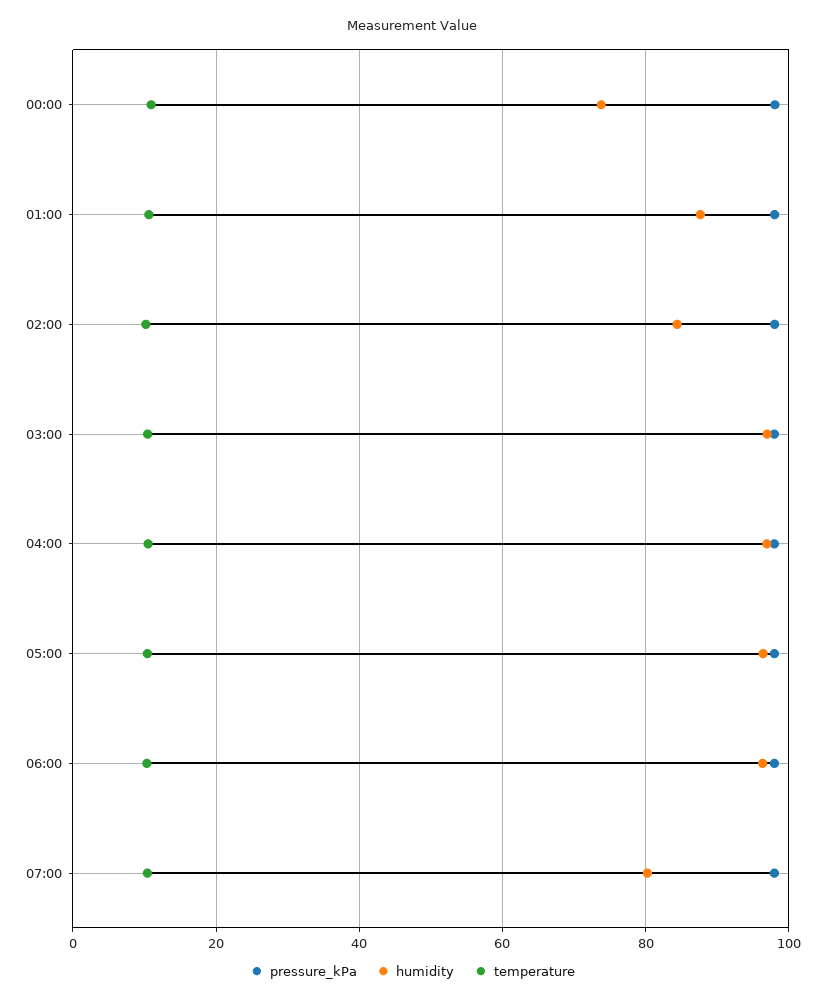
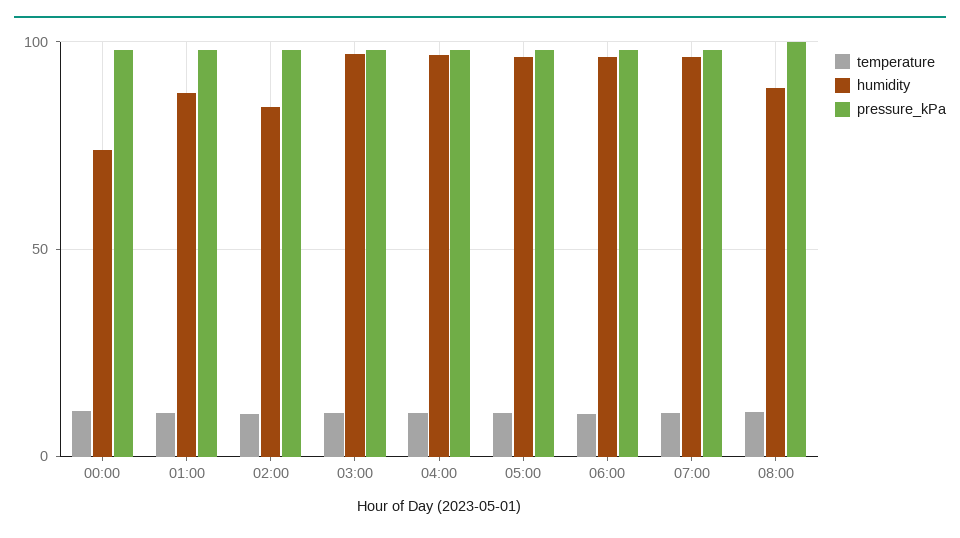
humidity, 07:00: 80 -> 95
temperature, 08:00: none -> 10
humidity, 08:00: none -> 90
pressure_kPa, 08:00: none -> 100

